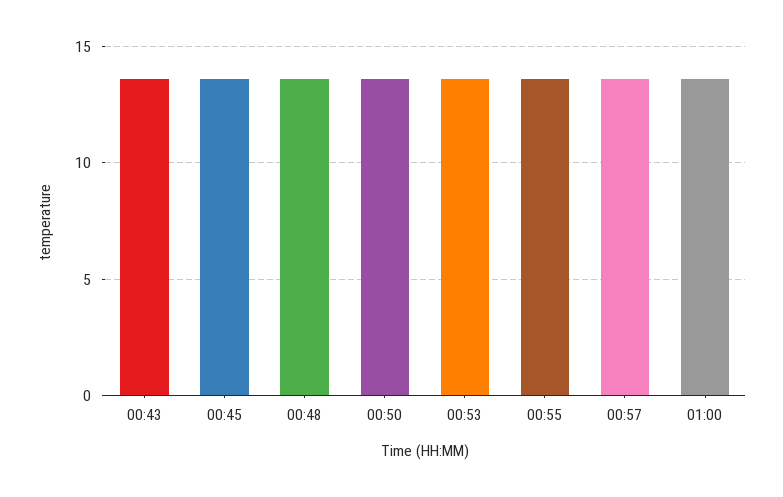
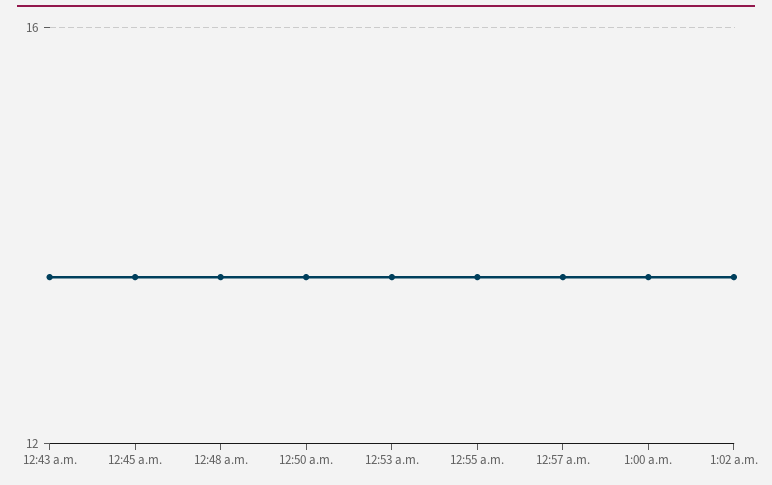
1:02 a.m.: none -> 13.5

